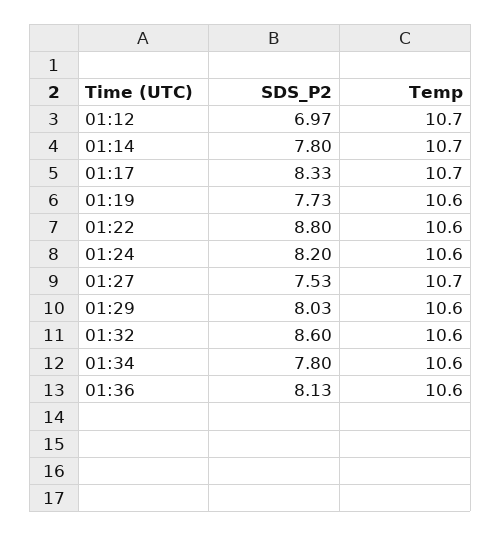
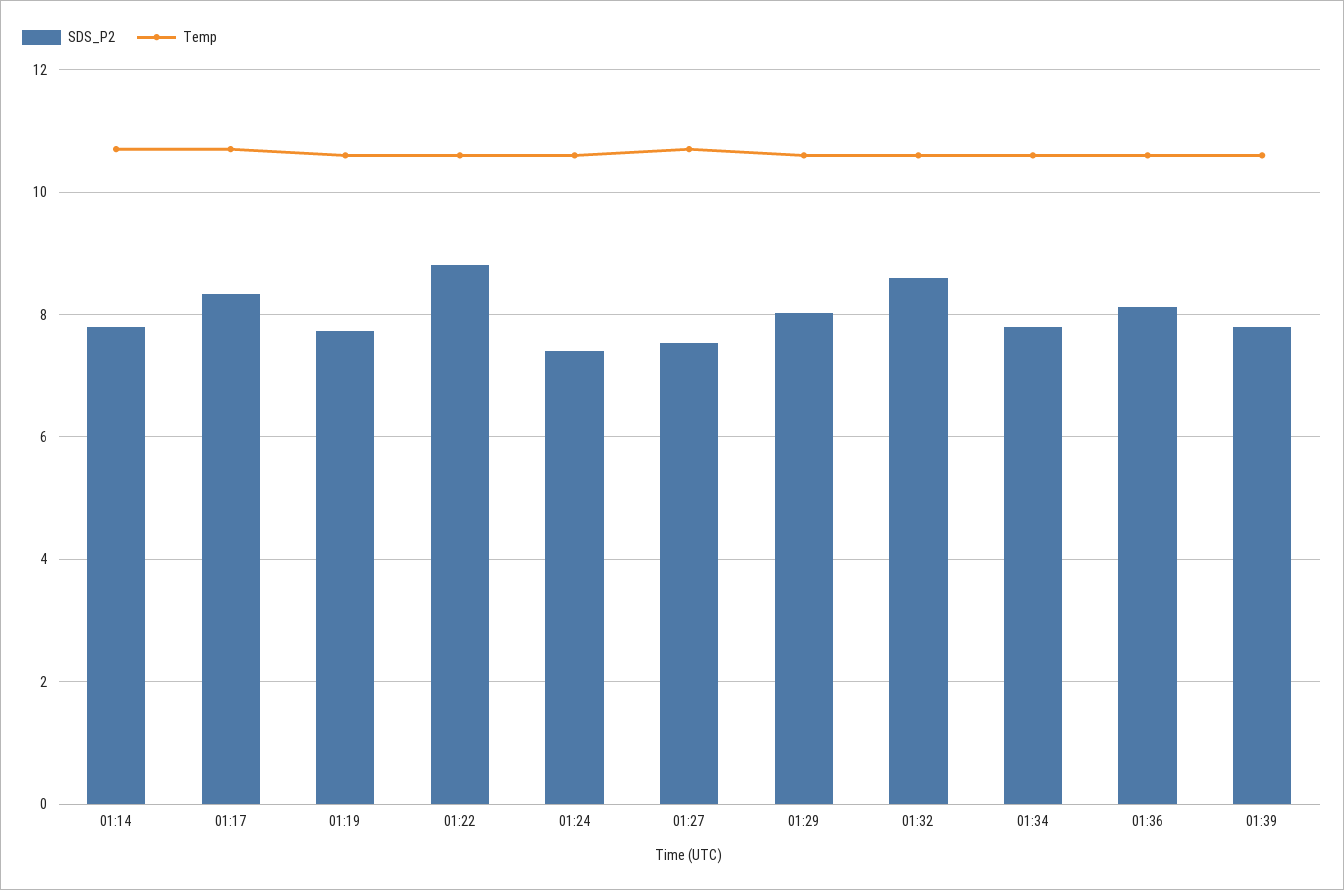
SDS_P2, 01:12: 6.97 -> none
Temp, 01:12: 10.7 -> none
SDS_P2, 01:24: 8.2 -> 7.4
SDS_P2, 01:39: none -> 7.8
Temp, 01:39: none -> 10.6

